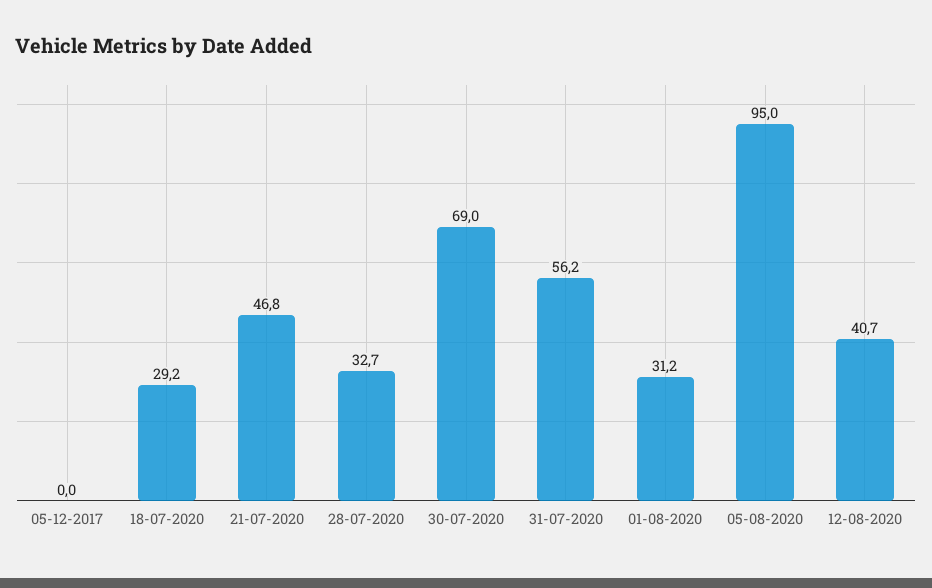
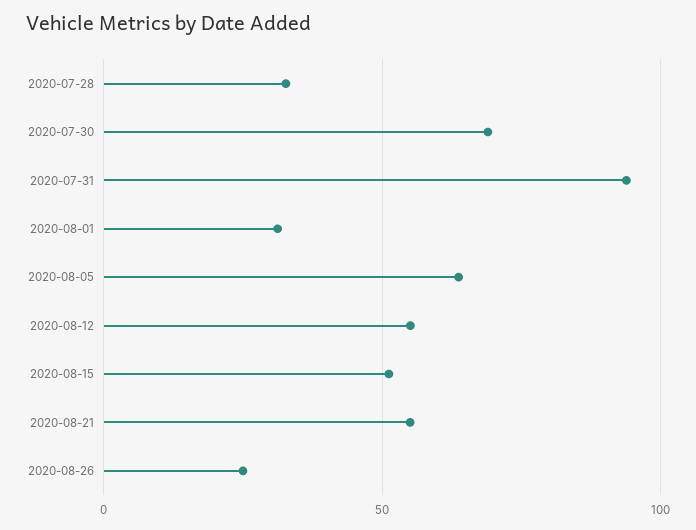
05-12-2017: 0 -> none
18-07-2020: 29.2 -> none
21-07-2020: 46.8 -> none
31-07-2020: 56.2 -> 95
05-08-2020: 95 -> 65
12-08-2020: 40.7 -> 55
2020-08-15: none -> 50
2020-08-21: none -> 55
2020-08-26: none -> 25

